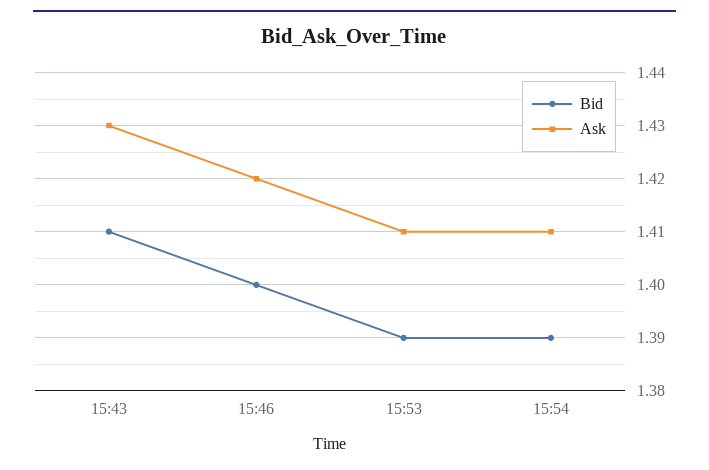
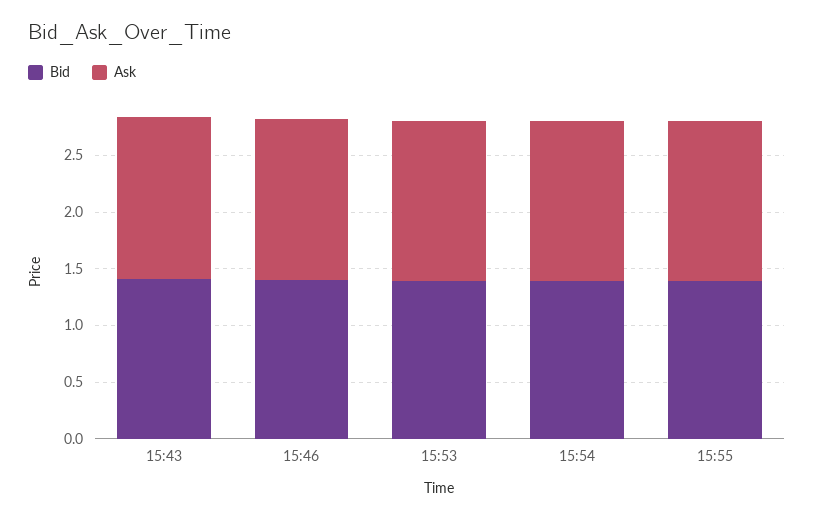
Bid, 15:55: none -> 1.4
Ask, 15:55: none -> 1.4

